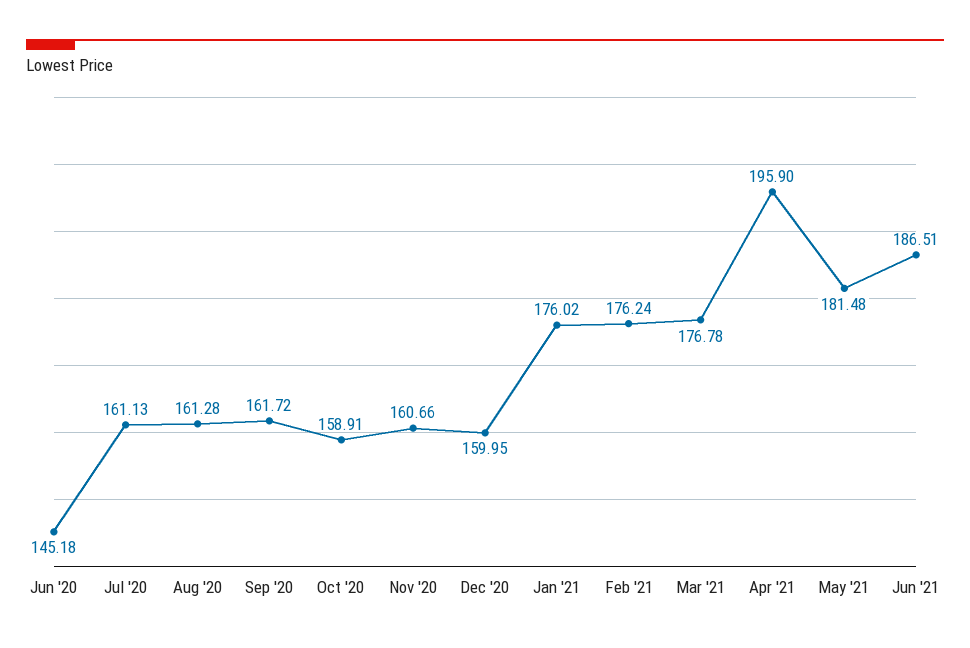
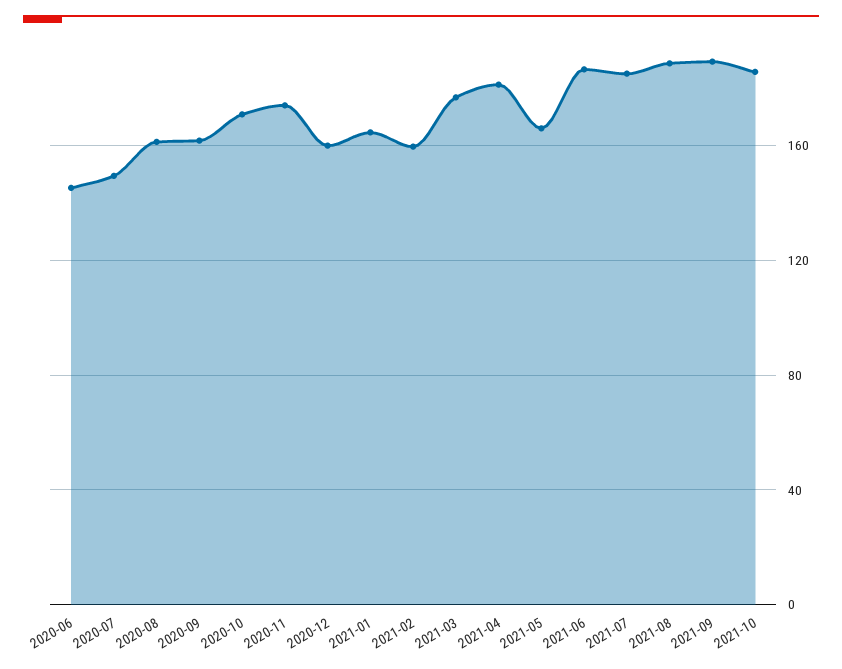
Jul '20: 161.13 -> 150
Oct '20: 158.91 -> 170
Nov '20: 160.66 -> 175
Jan '21: 176.02 -> 165
Feb '21: 176.24 -> 160
Apr '21: 195.9 -> 180
May '21: 181.48 -> 165
2021-07: none -> 185
2021-08: none -> 190
2021-09: none -> 190
2021-10: none -> 185

